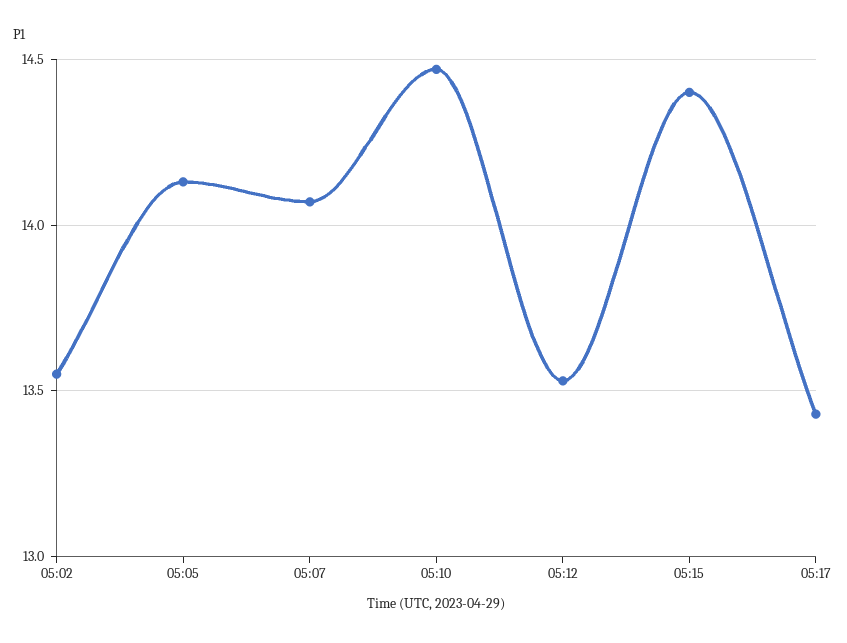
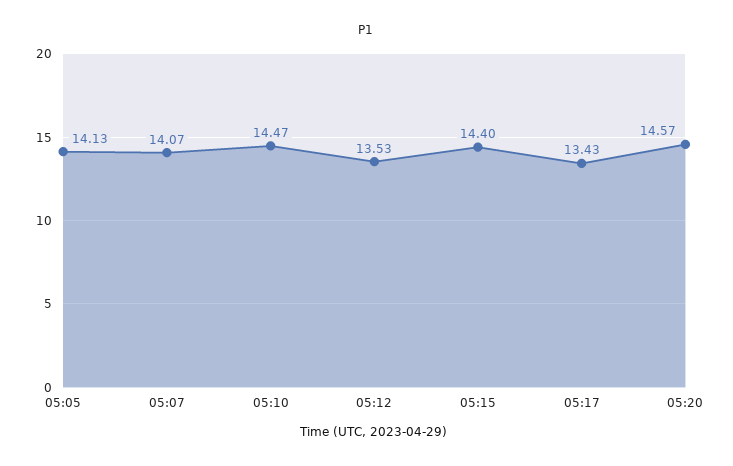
05:02: 13.55 -> none
05:20: none -> 14.57

